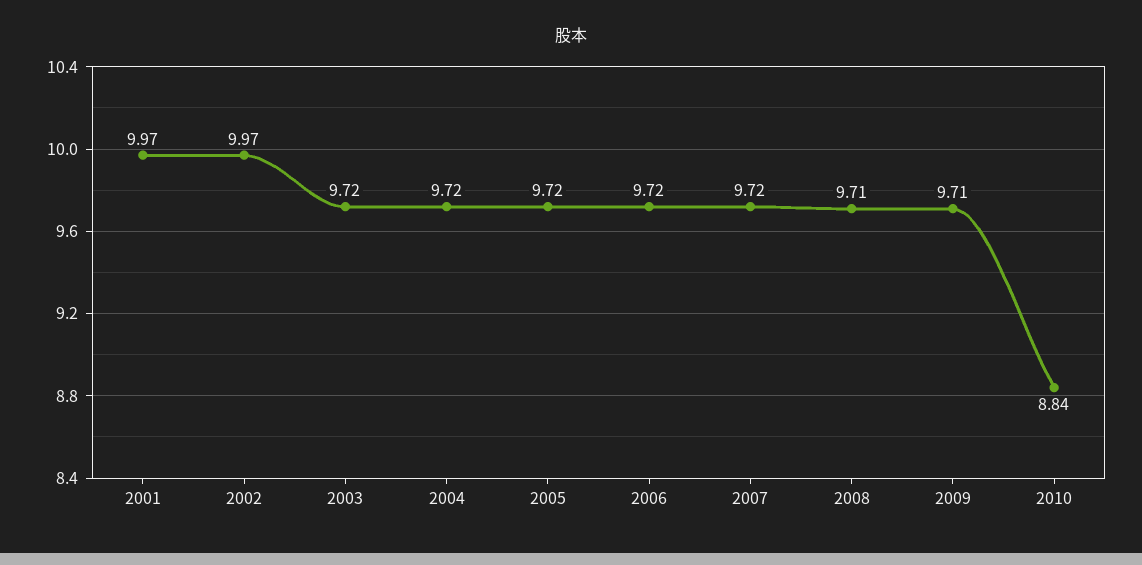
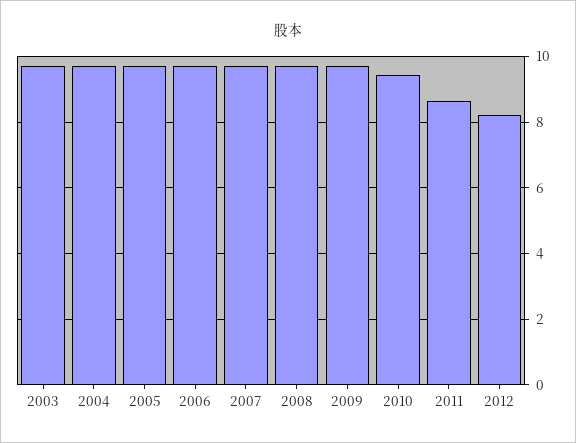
2001: 9.97 -> none
2002: 9.97 -> none
2010: 8.84 -> 9.4
2011: none -> 8.6
2012: none -> 8.2

